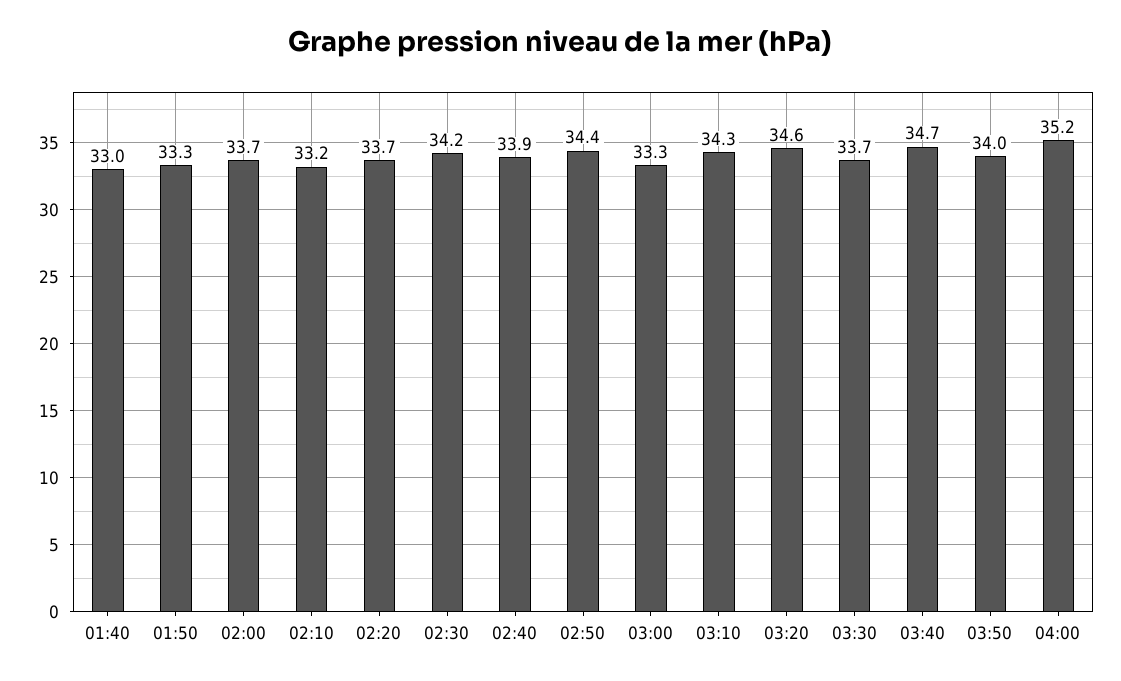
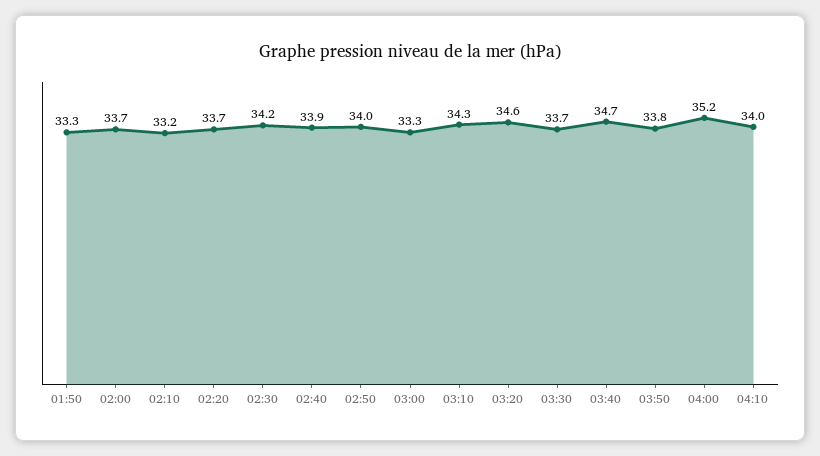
01:40: 33 -> none
02:50: 34.4 -> 34
03:50: 34 -> 33.8
04:10: none -> 34

